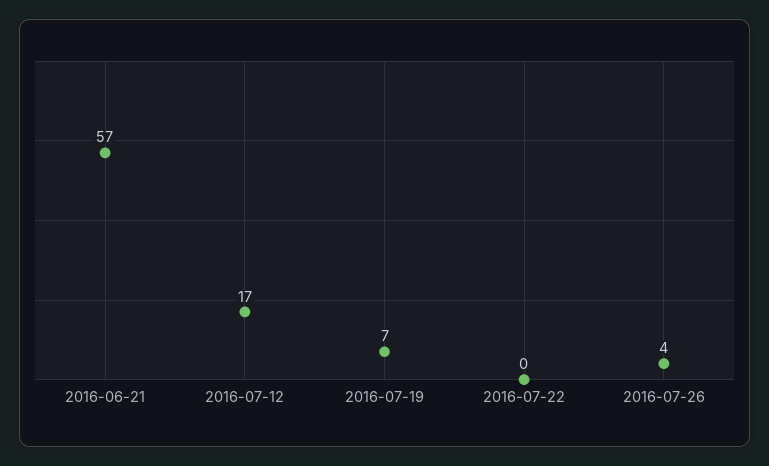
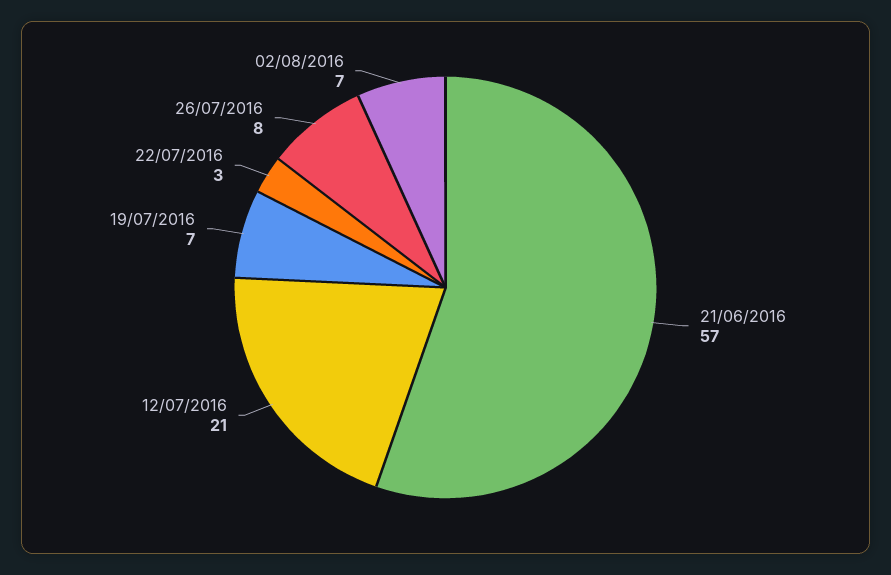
2016-07-12: 17 -> 21
2016-07-22: 0 -> 3
2016-07-26: 4 -> 8
02/08/2016: none -> 7

